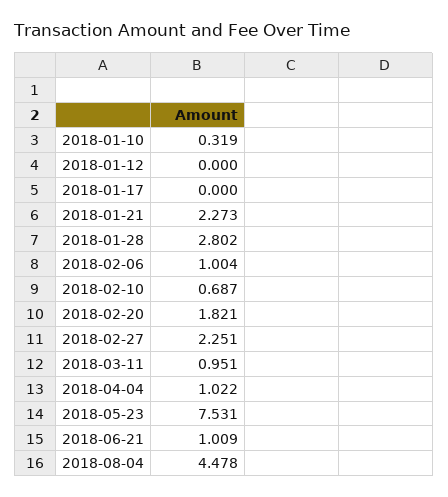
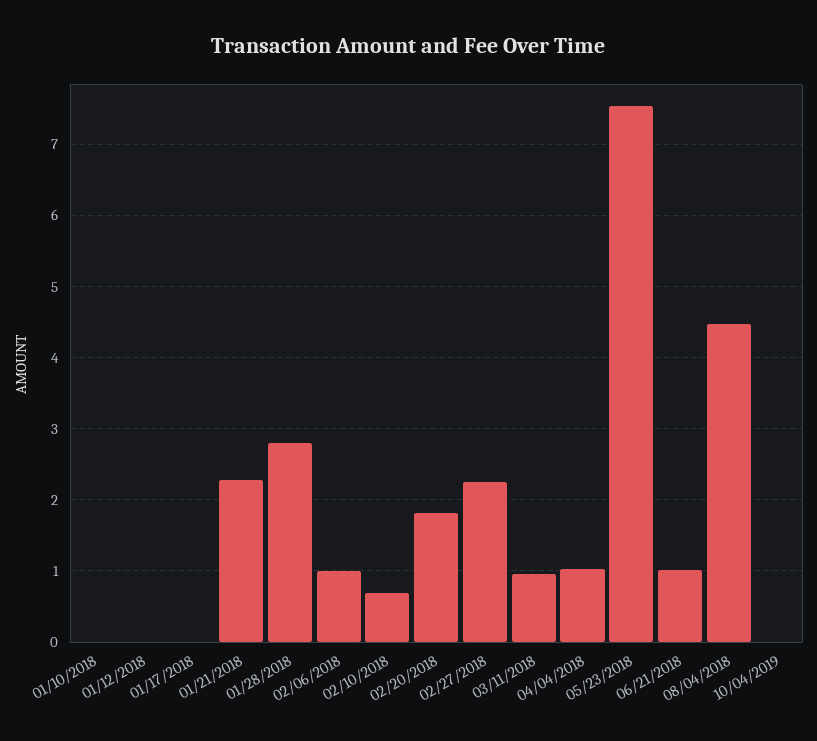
2018-01-10: 0.319 -> 0
10/04/2019: none -> 0

